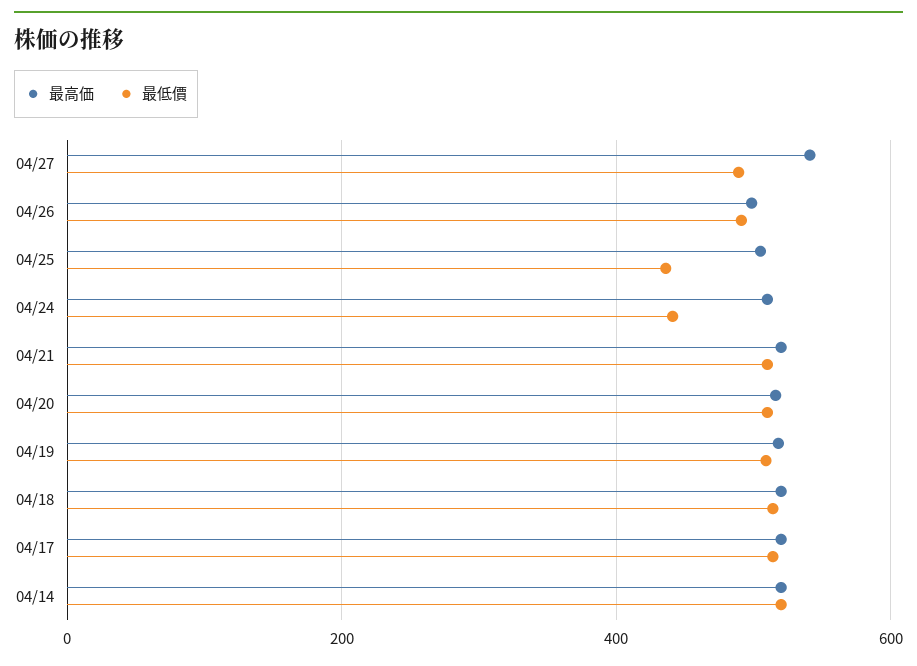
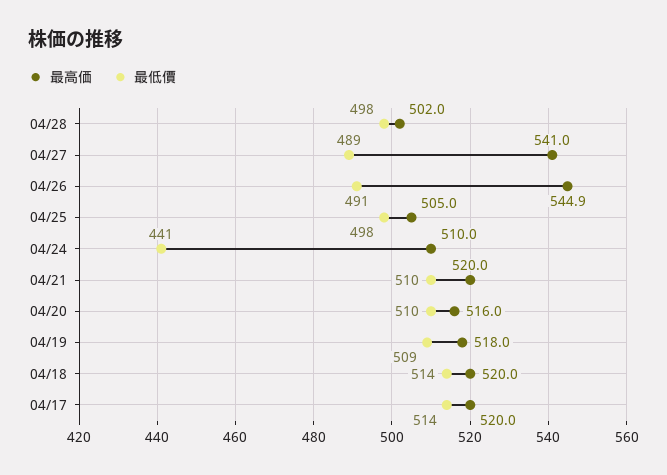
最高価, 04/26: 500 -> 544.9
最低價, 04/25: 440 -> 498
最高価, 04/14: 520 -> none
最低價, 04/14: 520 -> none
最高価, 04/28: none -> 502
最低價, 04/28: none -> 498

